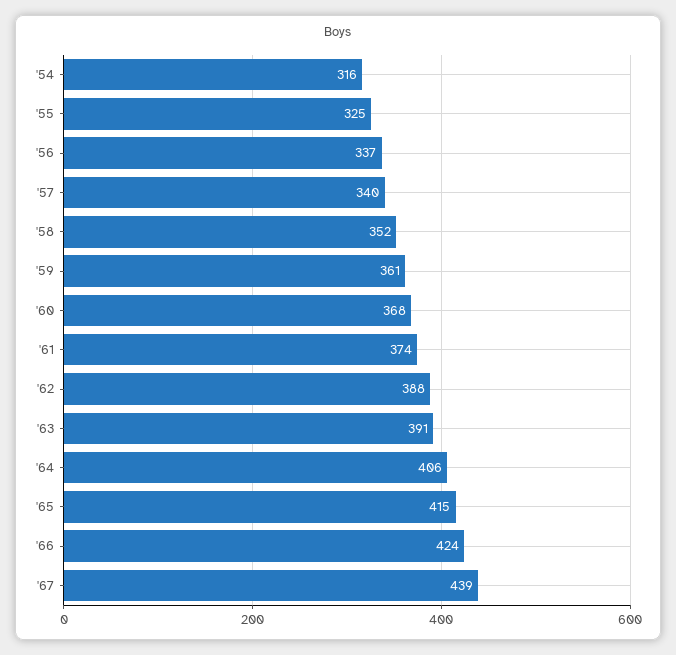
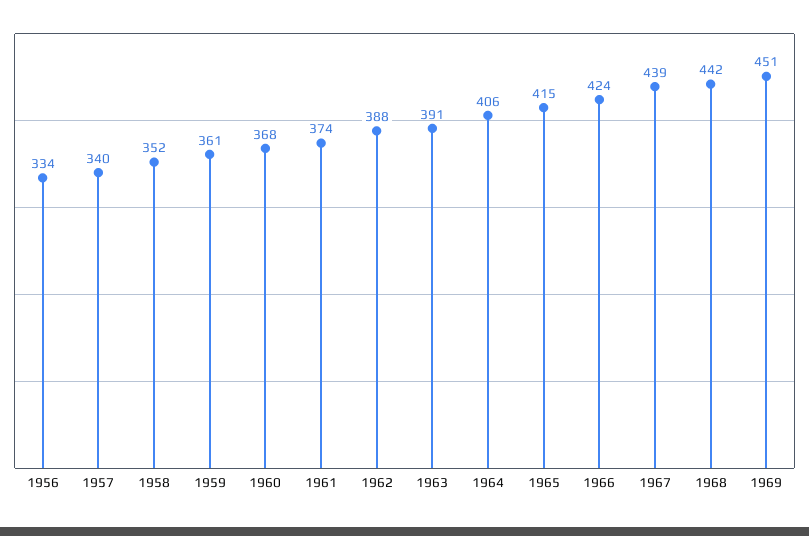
'54: 316 -> none
'55: 325 -> none
'56: 337 -> 334
1968: none -> 442
1969: none -> 451

